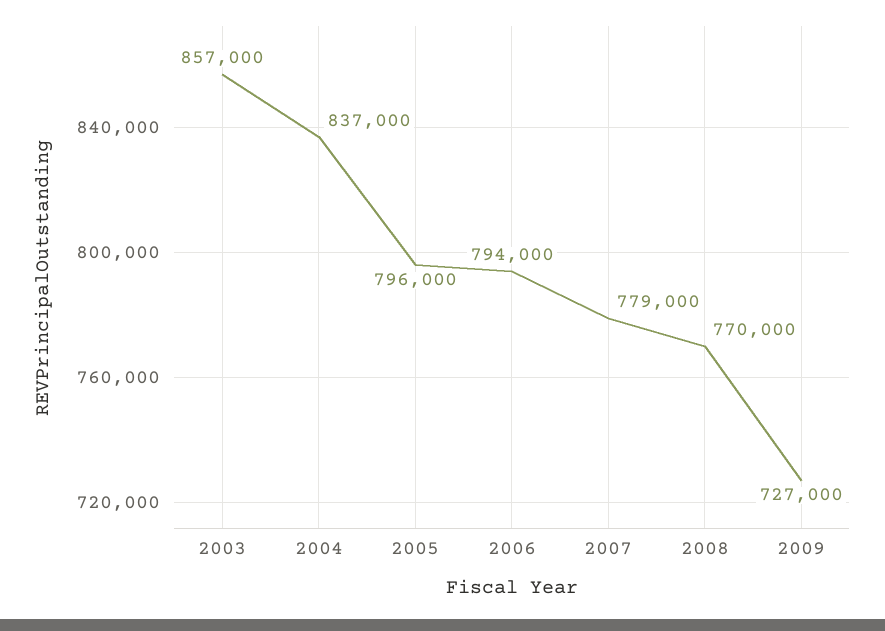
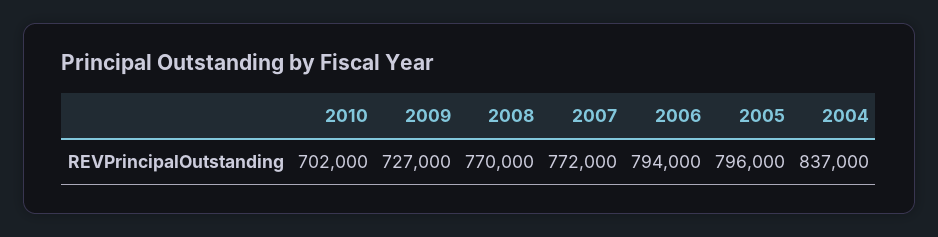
2003: 857000 -> none
2007: 779000 -> 772000
2010: none -> 702000

